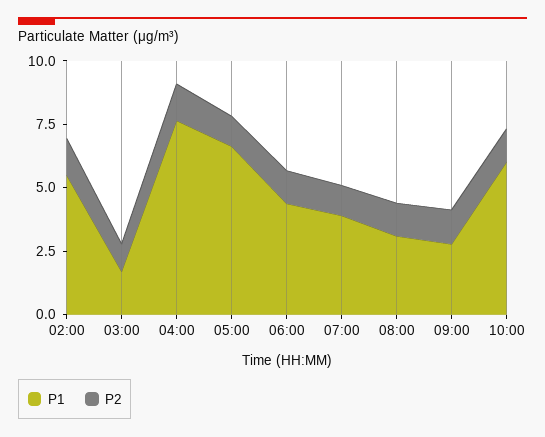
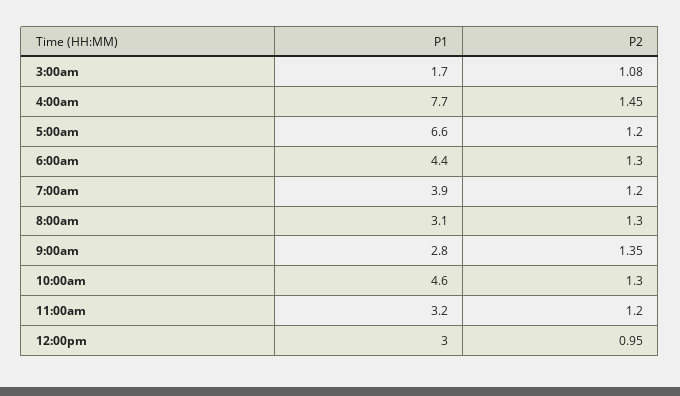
P1, 02:00: 5.5 -> none
P2, 02:00: 1.5 -> none
P1, 10:00: 6 -> 4.6
P1, 11:00am: none -> 3.2
P2, 11:00am: none -> 1.2
P1, 12:00pm: none -> 3
P2, 12:00pm: none -> 0.95

